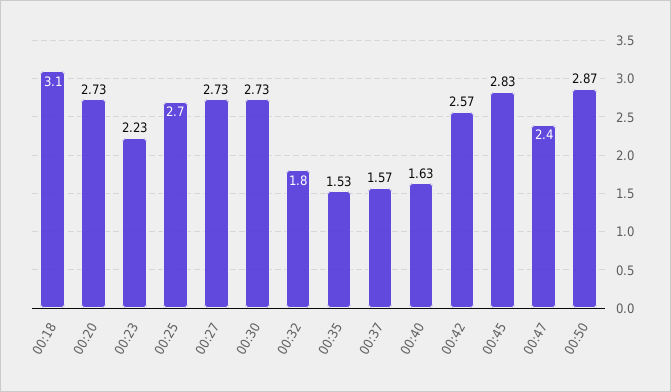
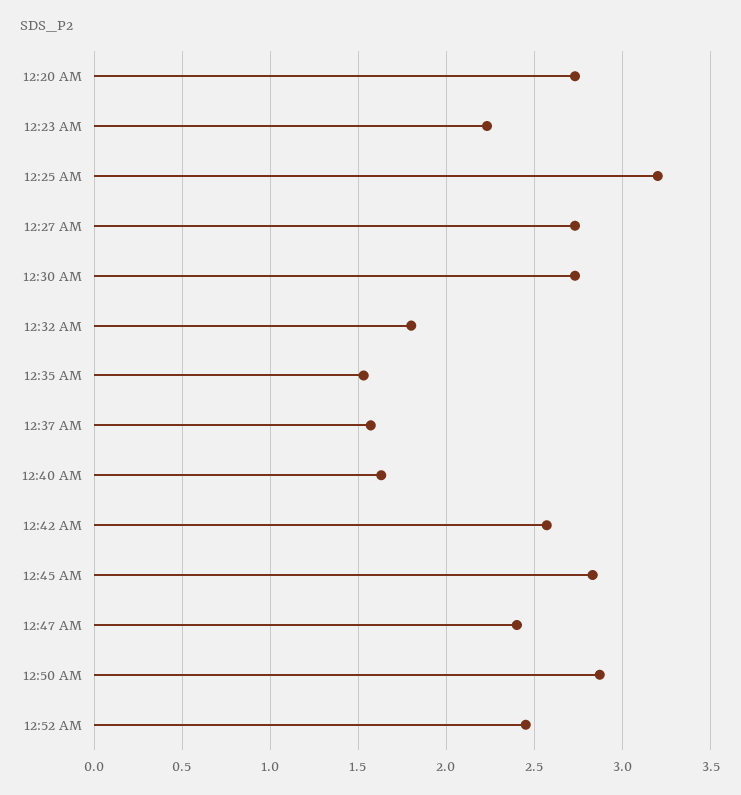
00:18: 3.1 -> none
00:25: 2.7 -> 3.2
12:52 AM: none -> 2.45

